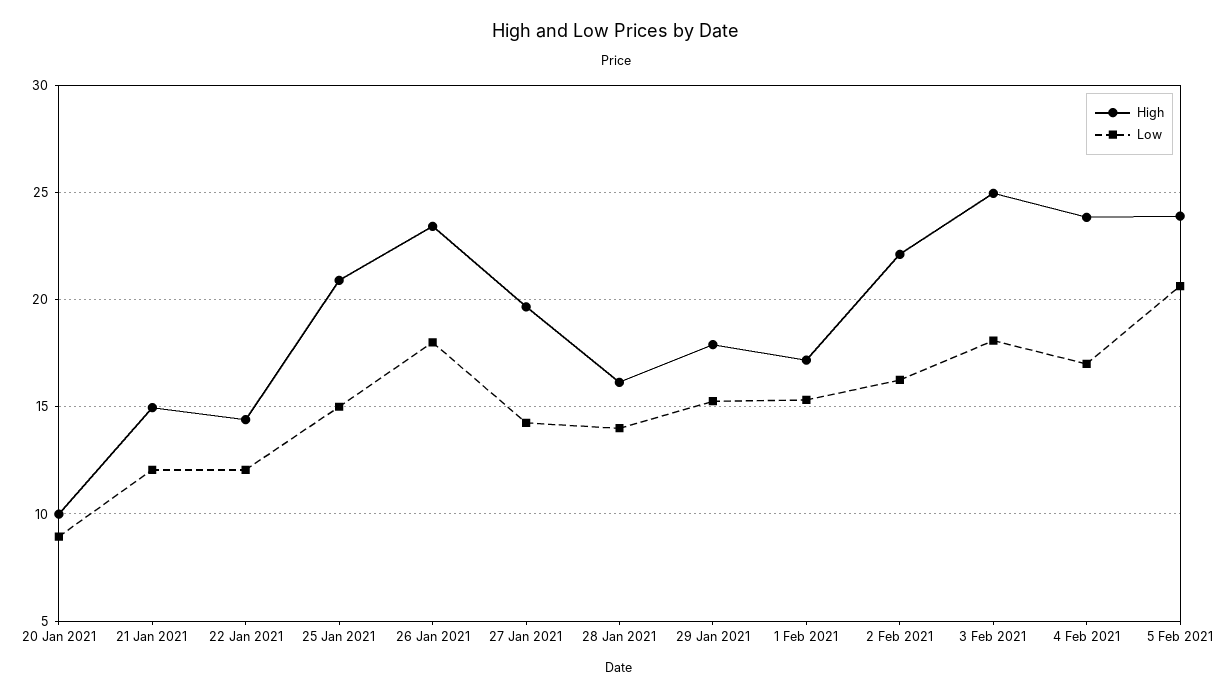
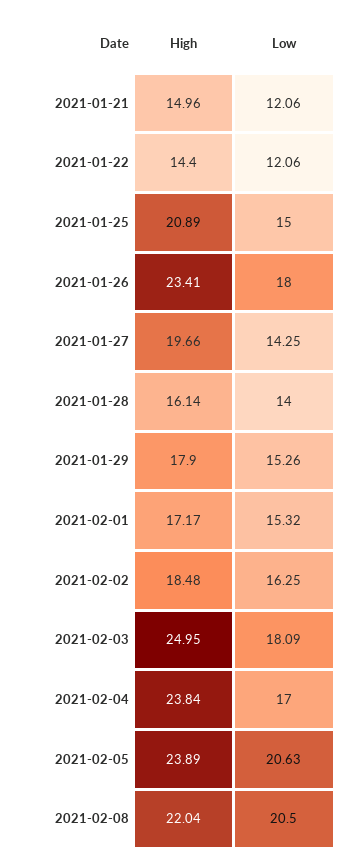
High, 20 Jan 2021: 10 -> none
Low, 20 Jan 2021: 9 -> none
High, 2 Feb 2021: 22 -> 18.48
High, 2021-02-08: none -> 22.04
Low, 2021-02-08: none -> 20.5

